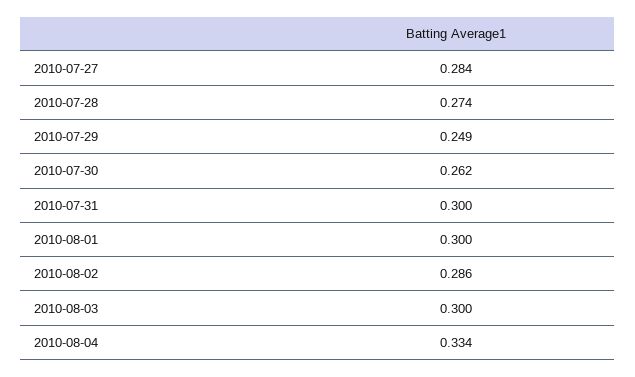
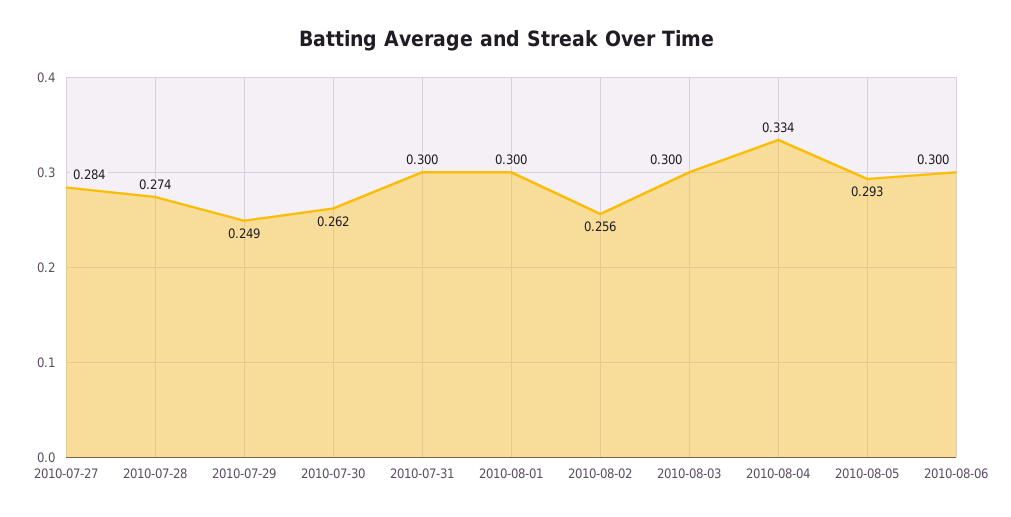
2010-08-02: 0.286 -> 0.256
2010-08-05: none -> 0.293
2010-08-06: none -> 0.3

